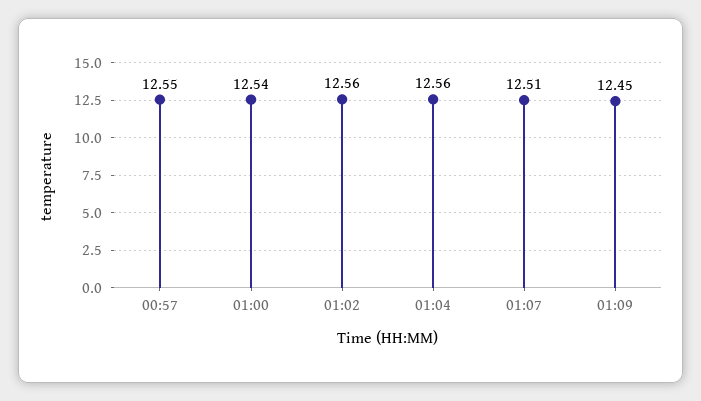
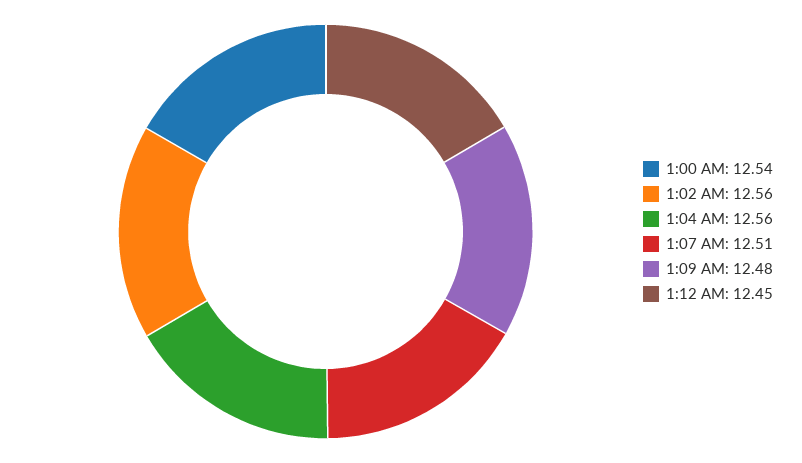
00:57: 12.55 -> none
01:09: 12.45 -> 12.48
1:12 AM: none -> 12.45

